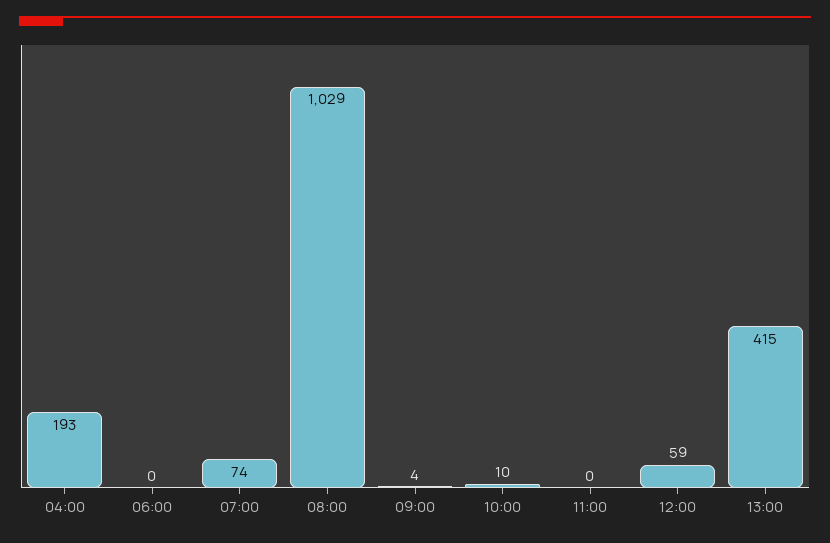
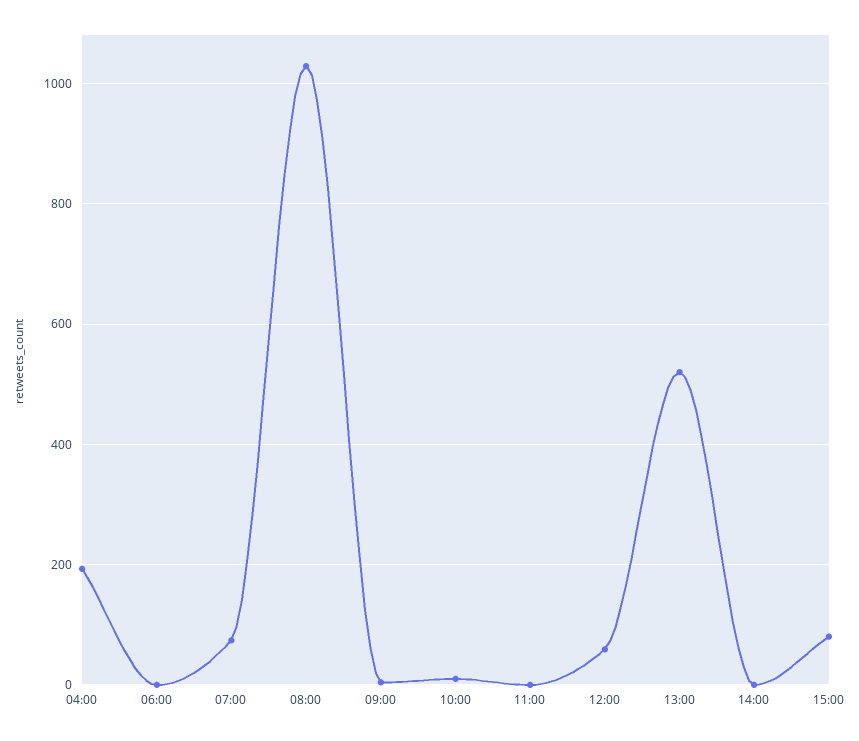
13:00: 415 -> 520
14:00: none -> 0
15:00: none -> 80

